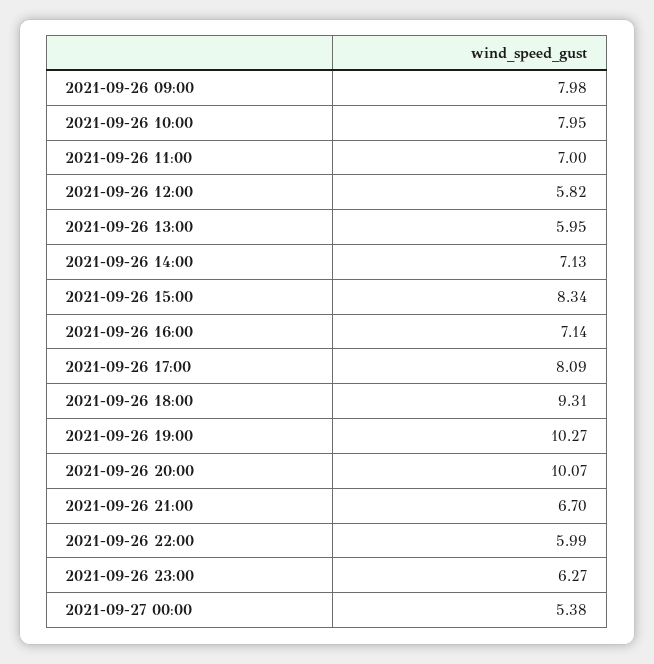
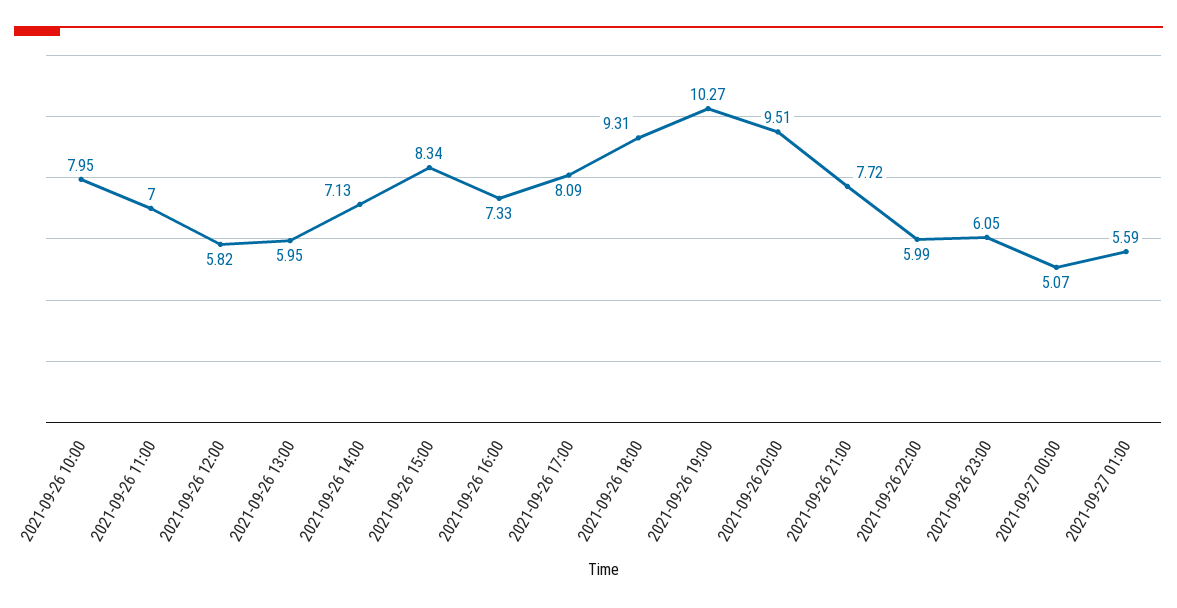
2021-09-26 09:00: 7.98 -> none
2021-09-26 16:00: 7.14 -> 7.33
2021-09-26 20:00: 10.07 -> 9.51
2021-09-26 21:00: 6.7 -> 7.72
2021-09-26 23:00: 6.27 -> 6.05
2021-09-27 00:00: 5.38 -> 5.07
2021-09-27 01:00: none -> 5.59

